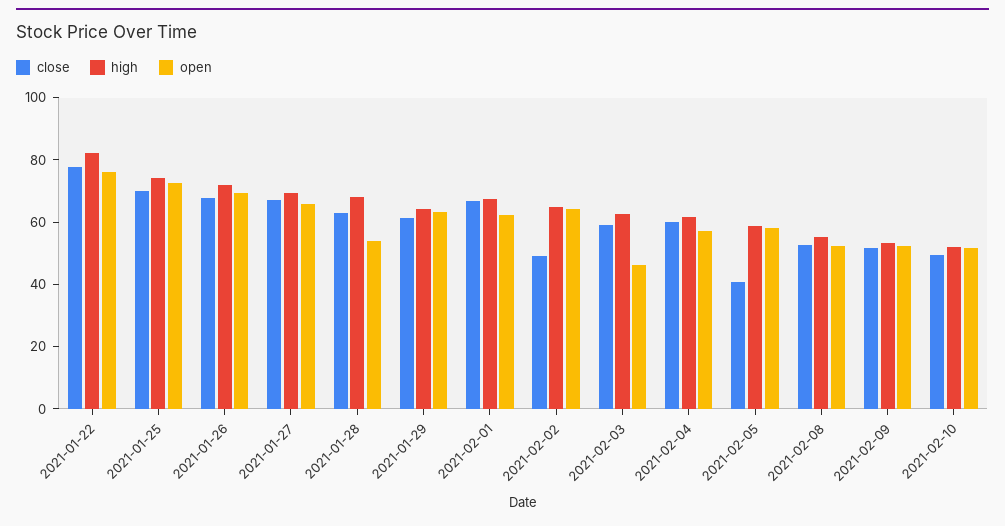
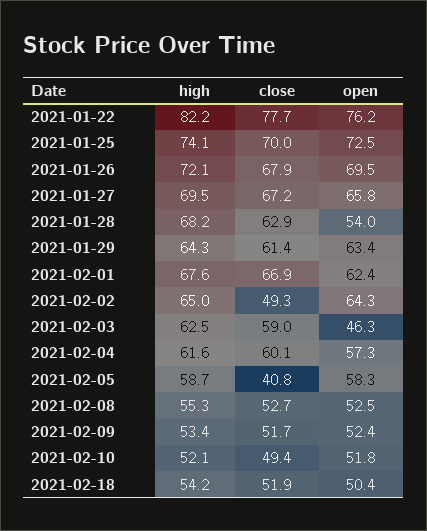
high, 2021-02-18: none -> 54.2
close, 2021-02-18: none -> 51.9
open, 2021-02-18: none -> 50.4

